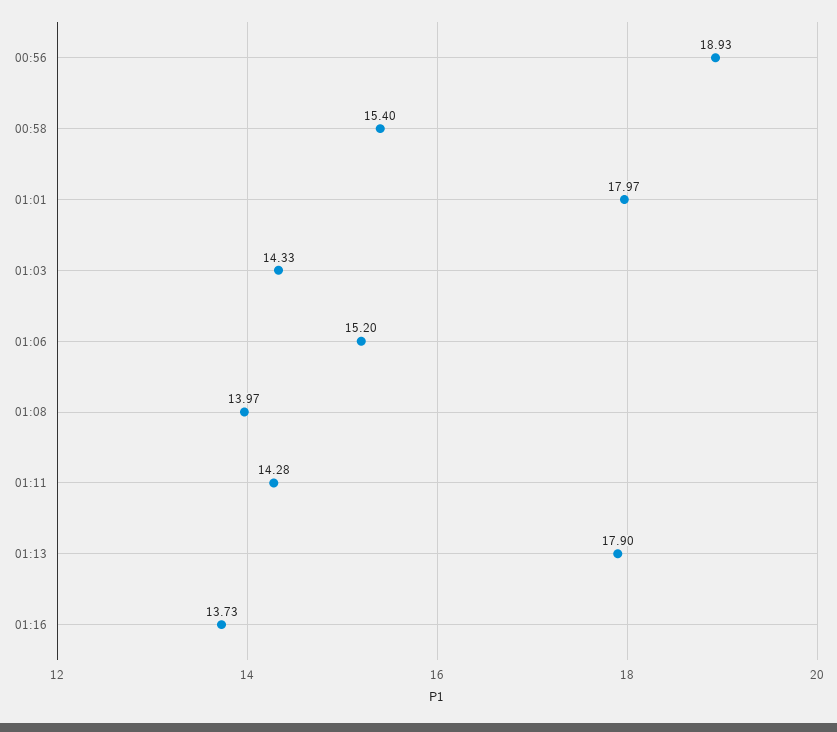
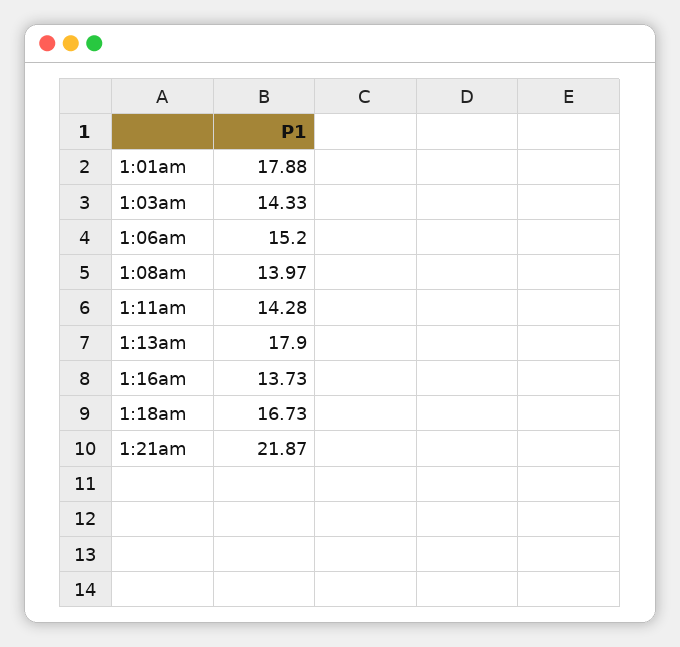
00:56: 18.93 -> none
00:58: 15.4 -> none
01:01: 17.97 -> 17.88
1:18am: none -> 16.73
1:21am: none -> 21.87

